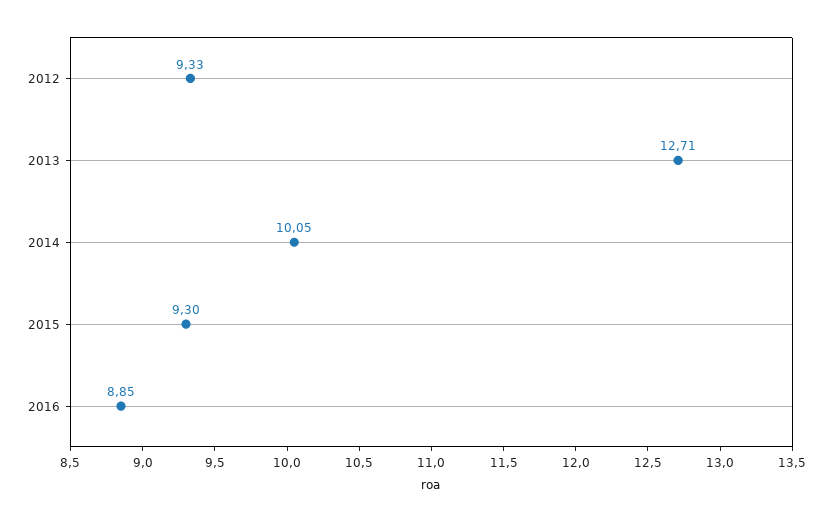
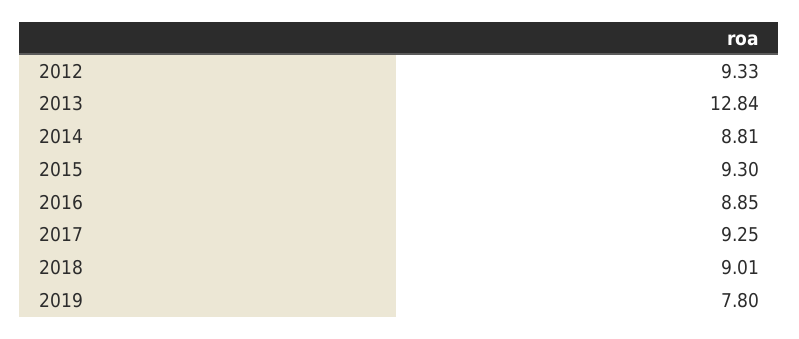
2013: 12.71 -> 12.84
2014: 10.05 -> 8.81
2017: none -> 9.25
2018: none -> 9.01
2019: none -> 7.8

